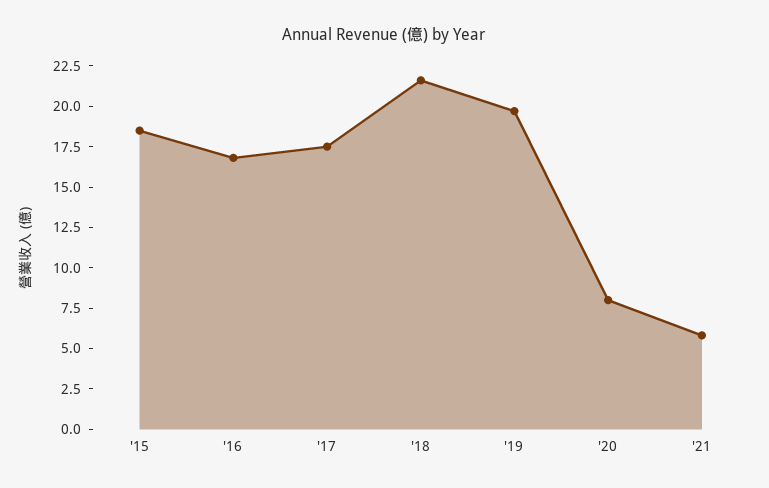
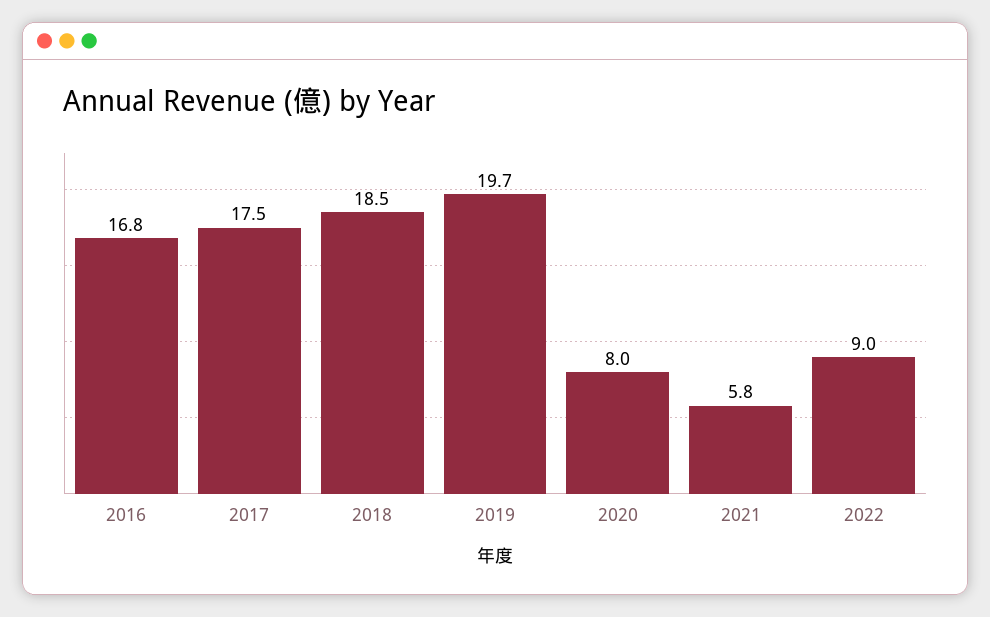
'15: 18.5 -> none
'18: 21.5 -> 18.5
2022: none -> 9

